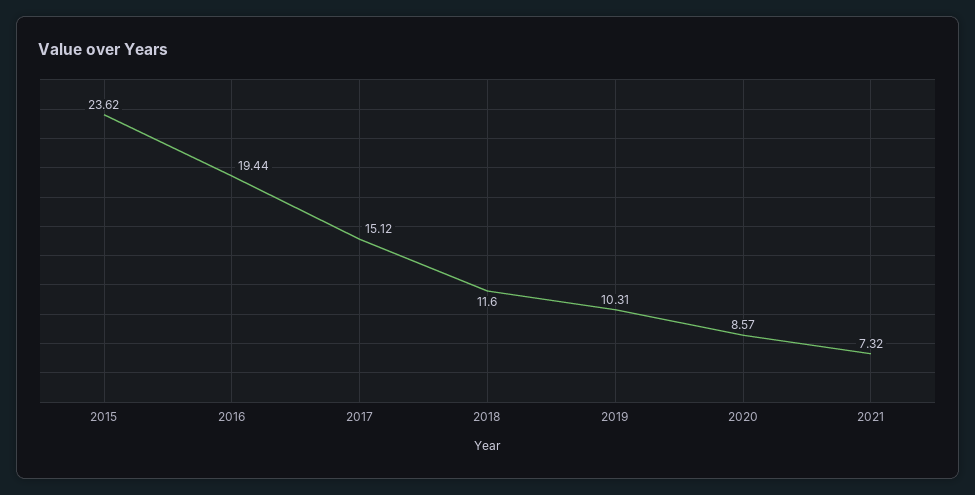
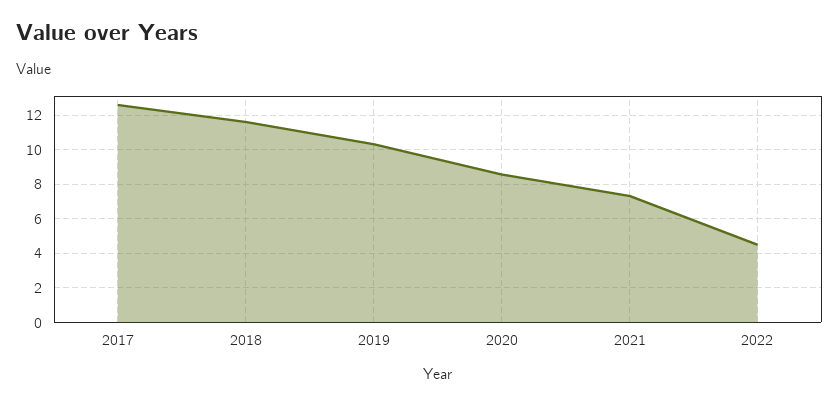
2015: 23.62 -> none
2016: 19.44 -> none
2017: 15.12 -> 12.5
2022: none -> 4.5

